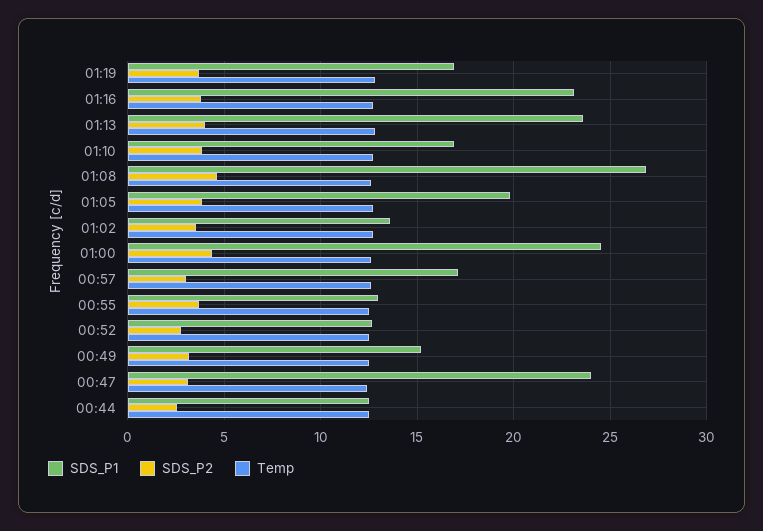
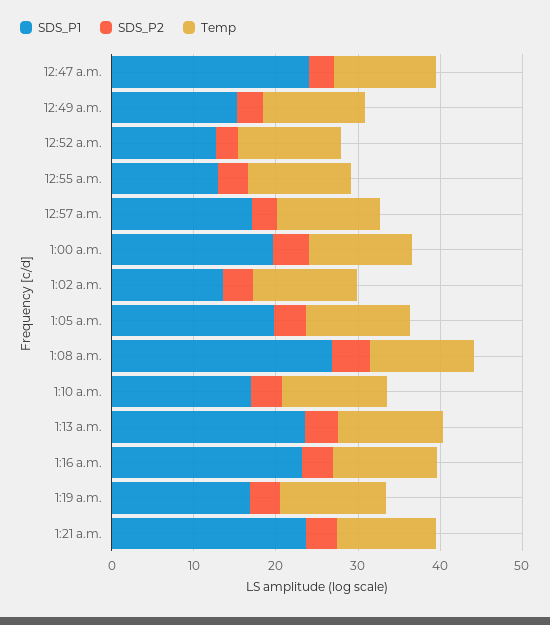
SDS_P1, 01:00: 24.5 -> 20
SDS_P1, 00:44: 12.5 -> none
SDS_P2, 00:44: 2.5 -> none
Temp, 00:44: 12.5 -> none
SDS_P1, 1:21 a.m.: none -> 24
SDS_P2, 1:21 a.m.: none -> 4
Temp, 1:21 a.m.: none -> 12

